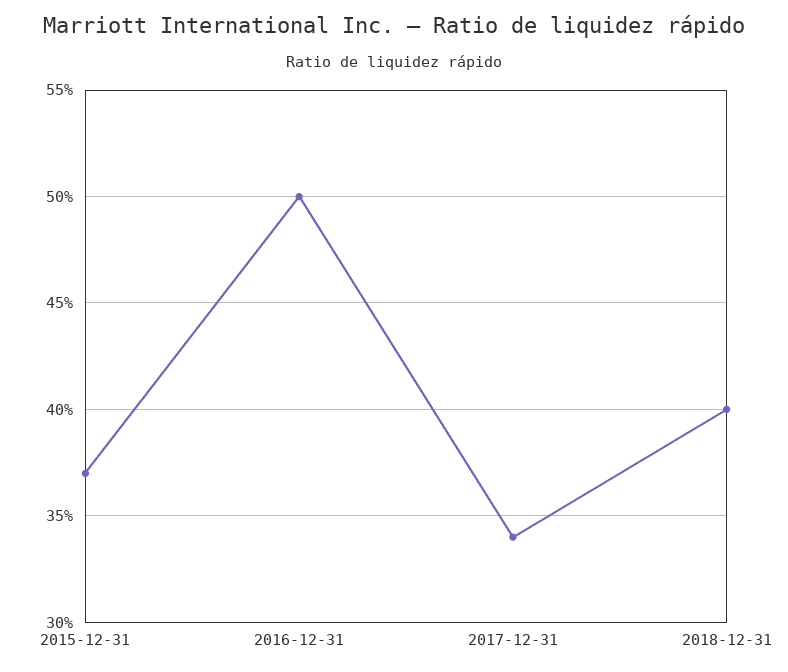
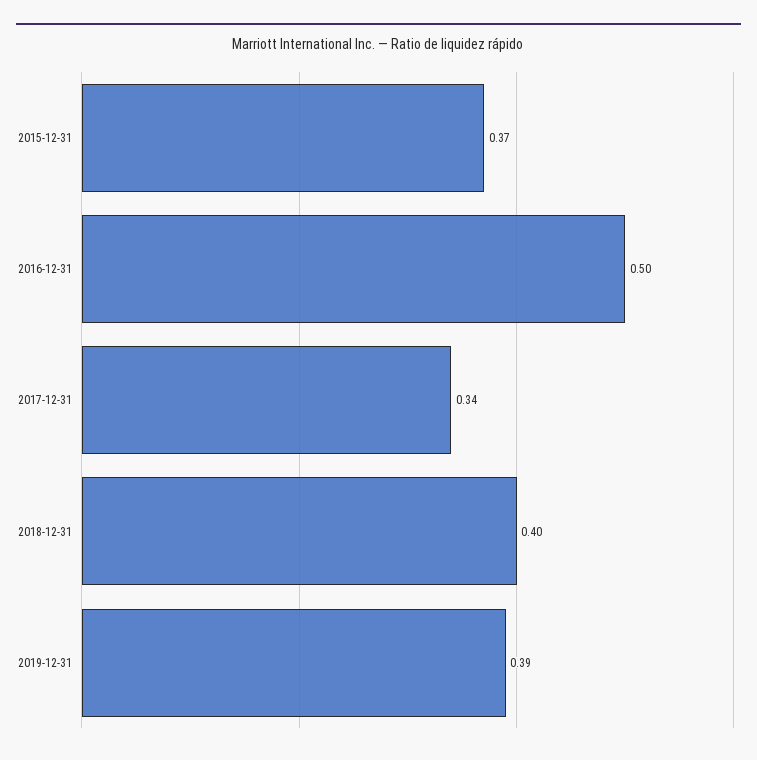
2019-12-31: none -> 0.39

